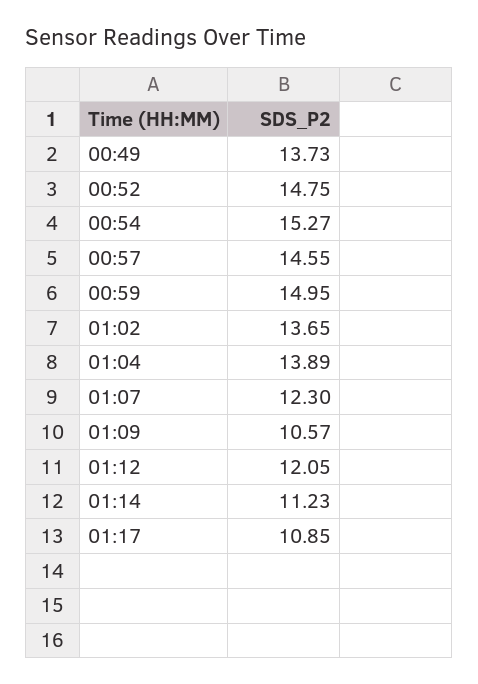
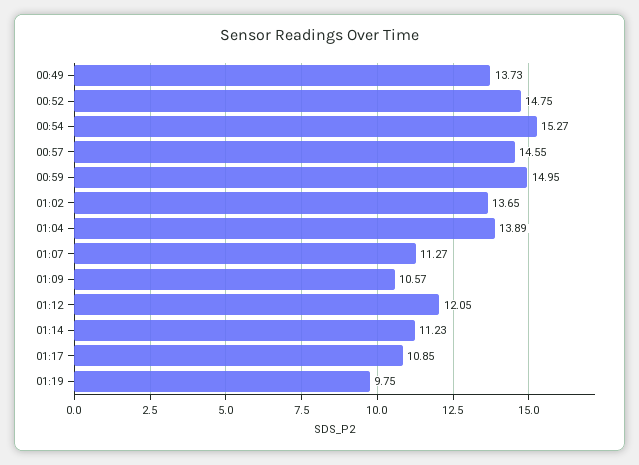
01:07: 12.3 -> 11.27
01:19: none -> 9.75

